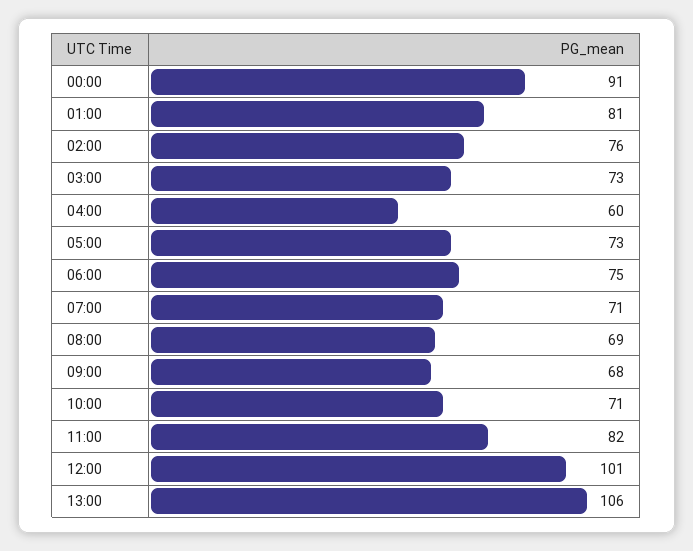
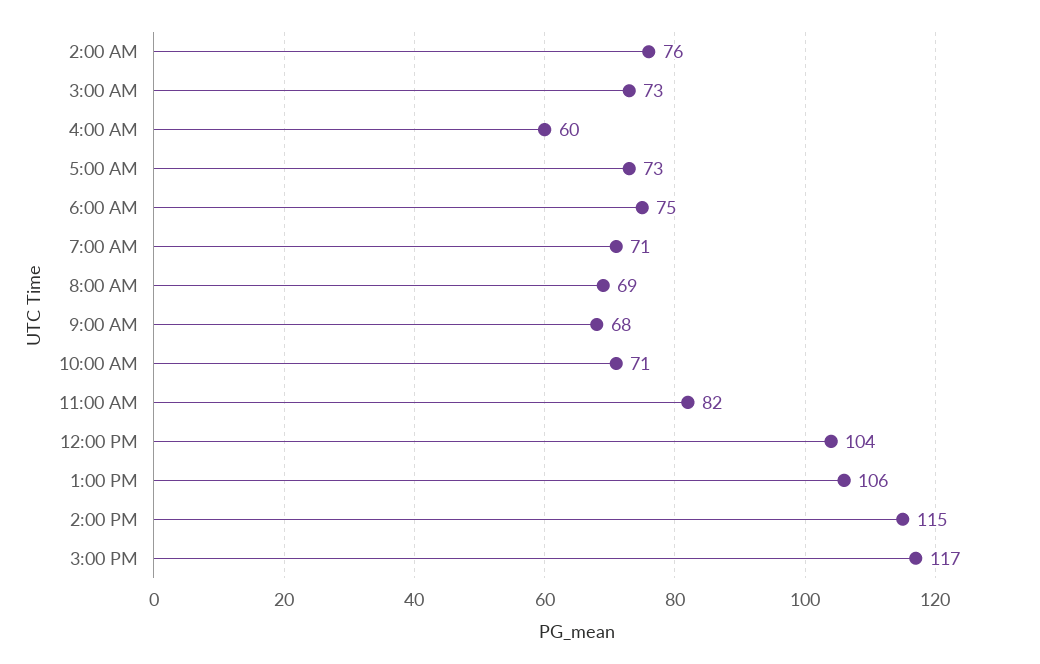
00:00: 91 -> none
01:00: 81 -> none
12:00: 101 -> 104
2:00 PM: none -> 115
3:00 PM: none -> 117

